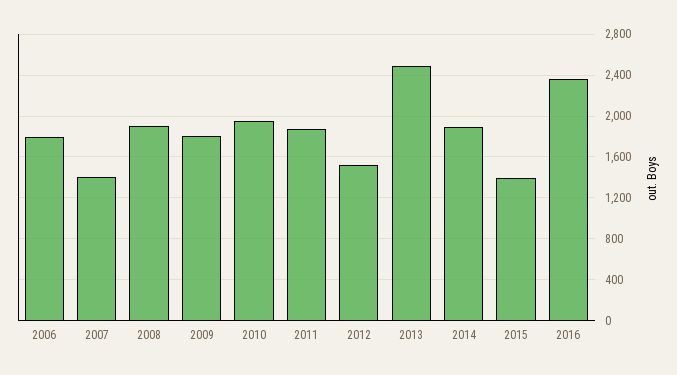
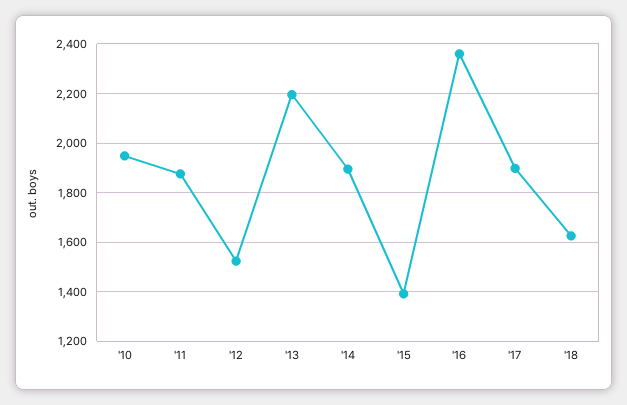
2006: 1800 -> none
2007: 1400 -> none
2008: 1900 -> none
2009: 1800 -> none
2013: 2500 -> 2200
'17: none -> 1900
'18: none -> 1625

